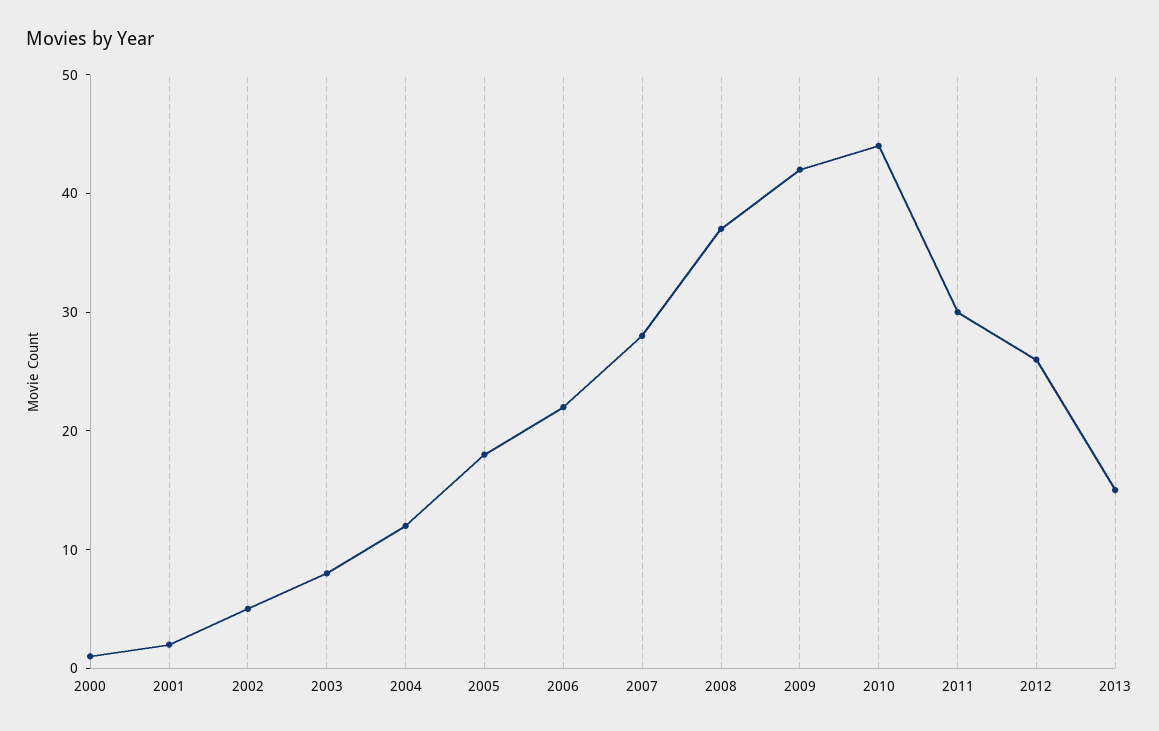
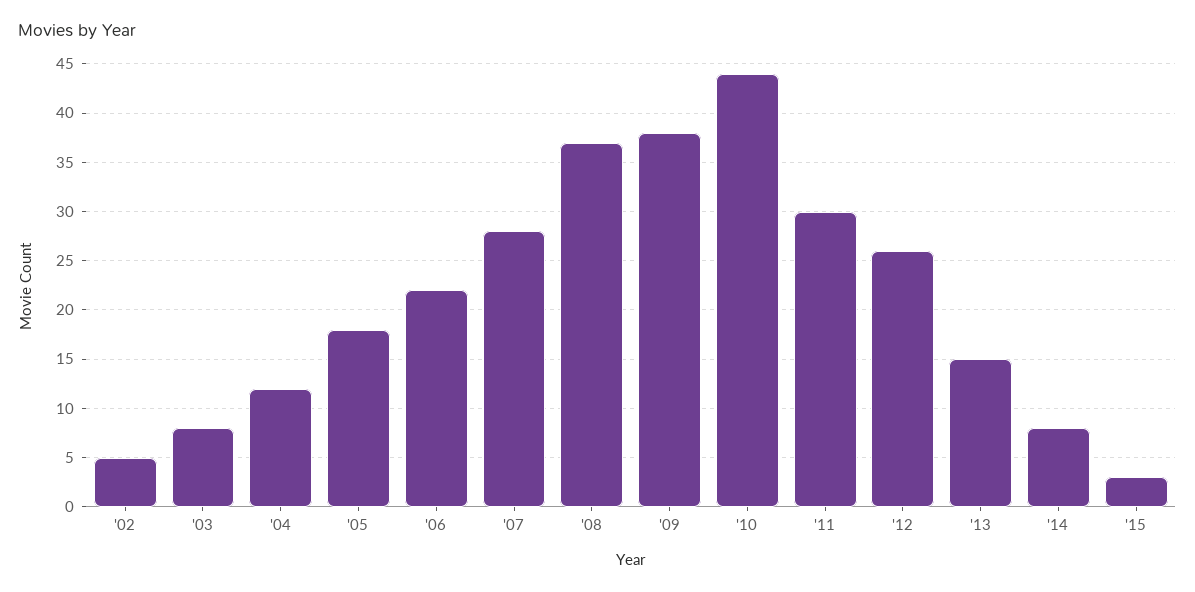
2000: 1 -> none
2001: 2 -> none
2009: 42 -> 38
'14: none -> 8
'15: none -> 3

